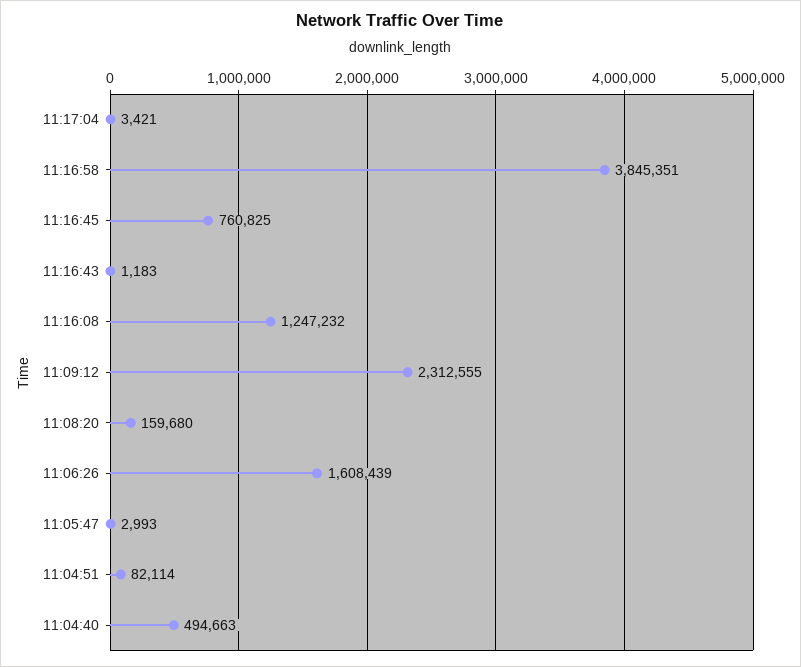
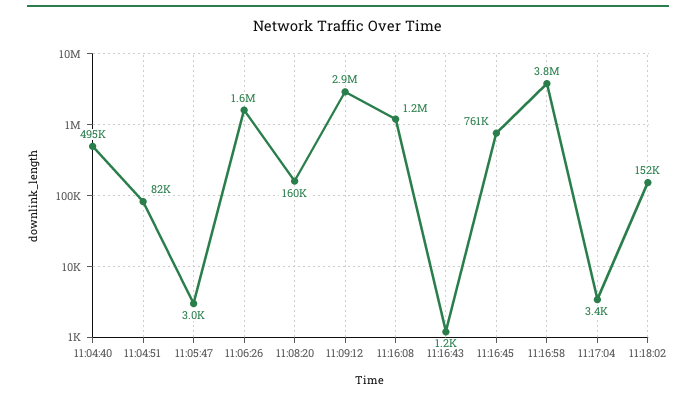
11:09:12: 2312555 -> 2900000
11:18:02: none -> 152000

